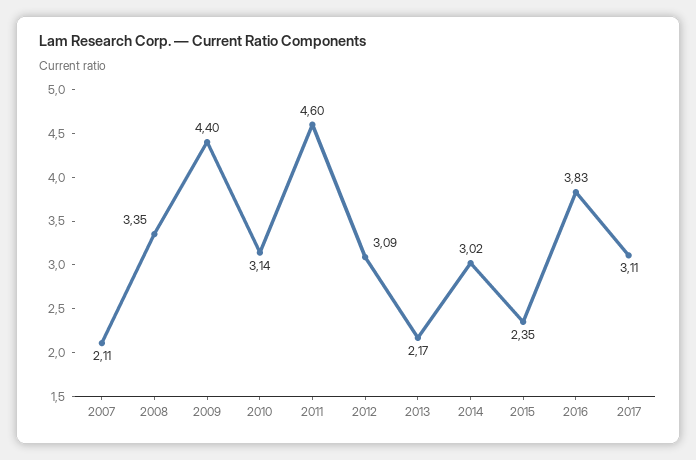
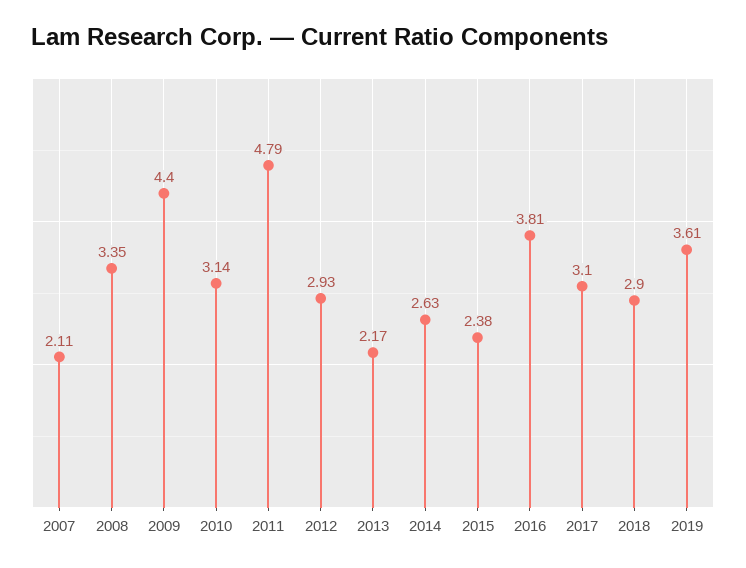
2011: 4.6 -> 4.79
2012: 3.09 -> 2.93
2014: 3.02 -> 2.63
2015: 2.35 -> 2.38
2016: 3.83 -> 3.81
2017: 3.11 -> 3.1
2018: none -> 2.9
2019: none -> 3.61

